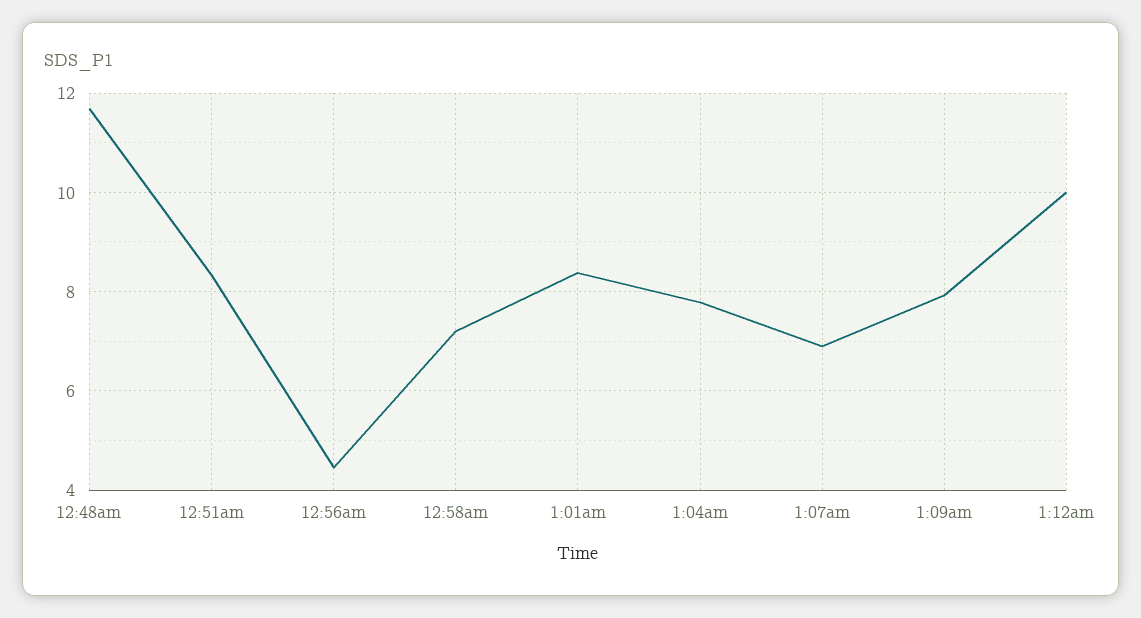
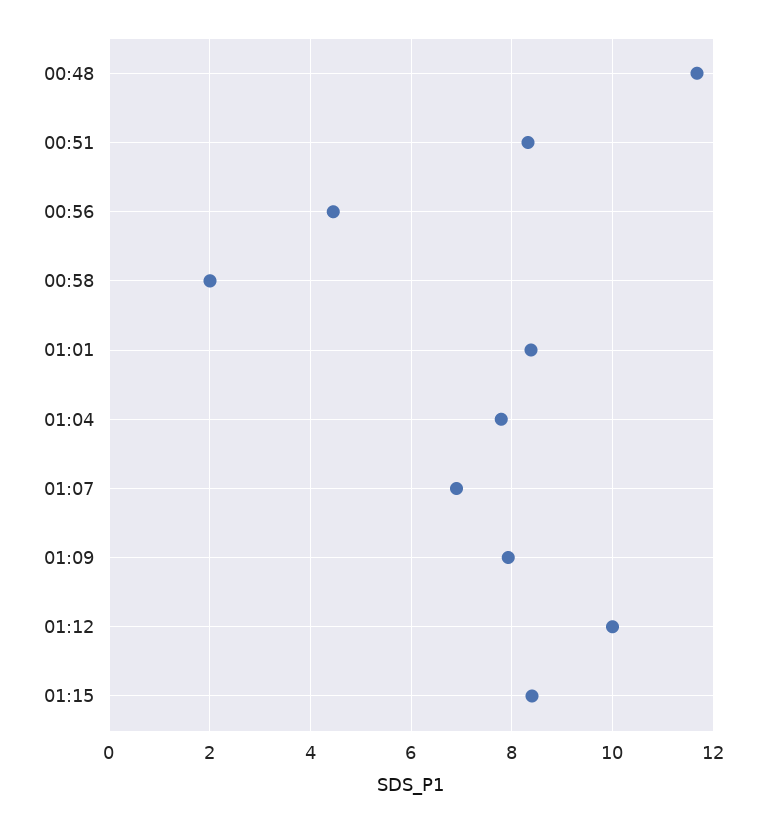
12:58am: 7.2 -> 2
01:15: none -> 8.4

